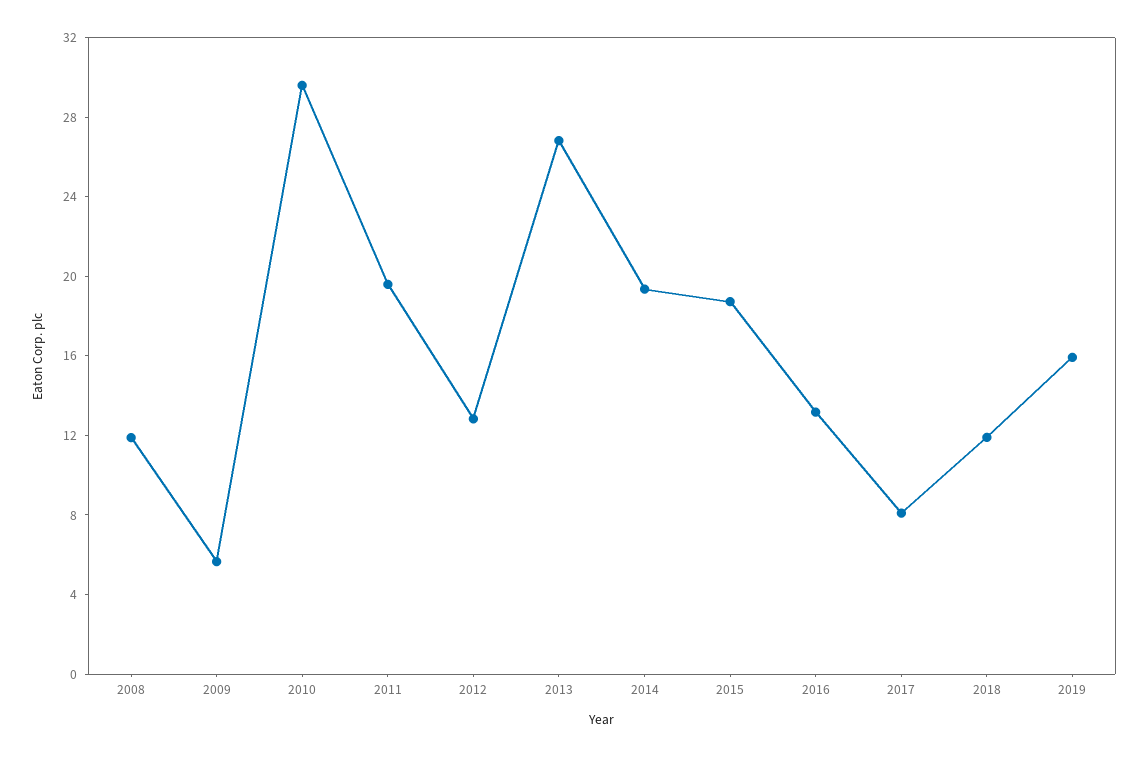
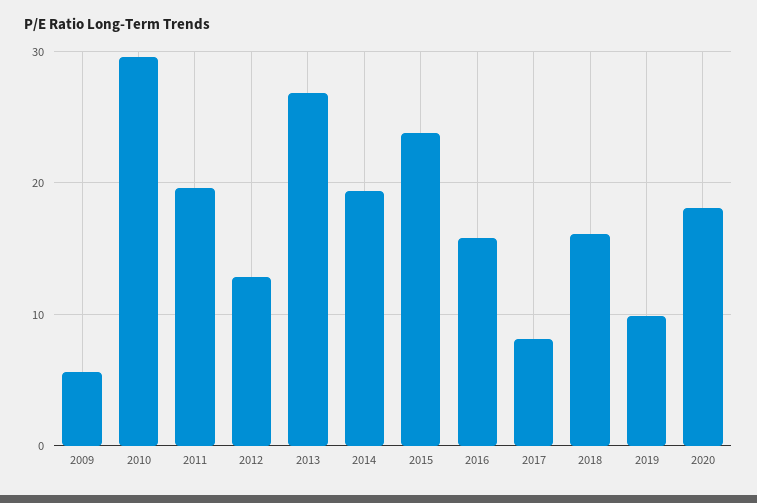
2008: 12 -> none
2015: 19 -> 24
2016: 13 -> 16
2018: 12 -> 16
2019: 16 -> 10
2020: none -> 18

